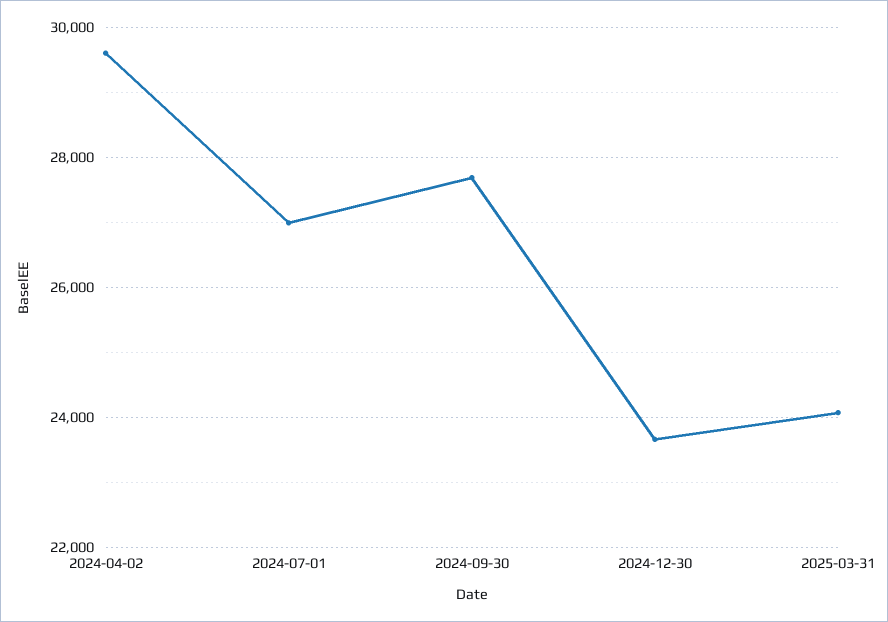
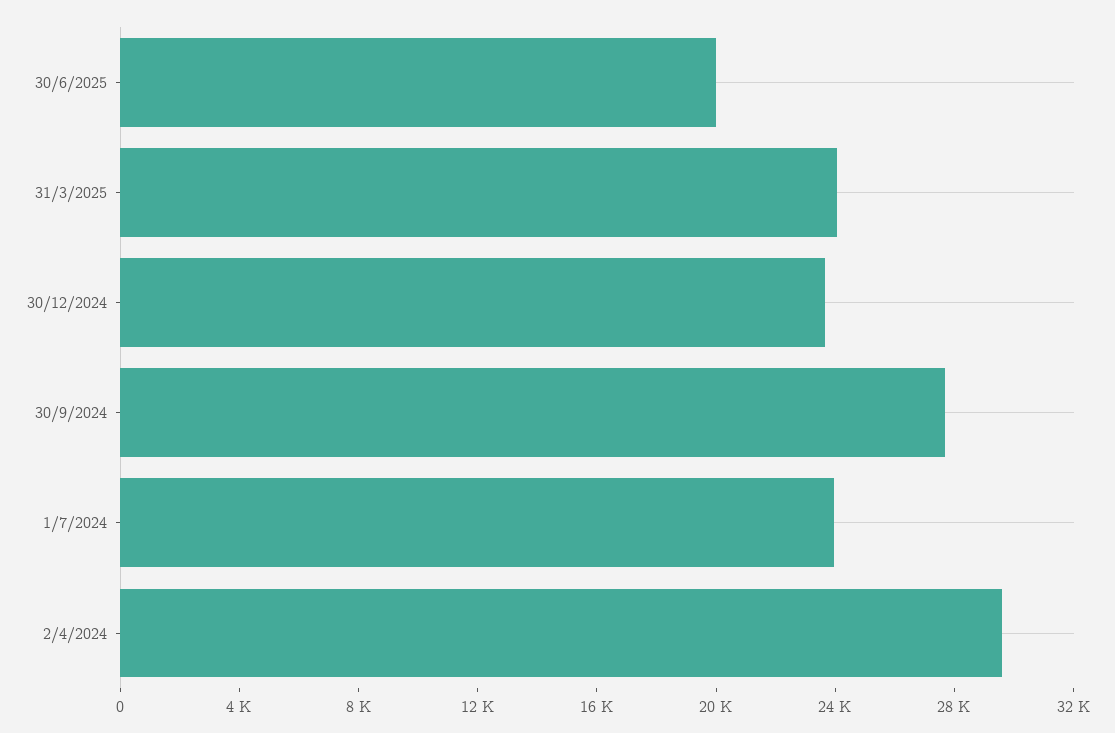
2024-07-01: 27000 -> 24000
30/6/2025: none -> 20000

